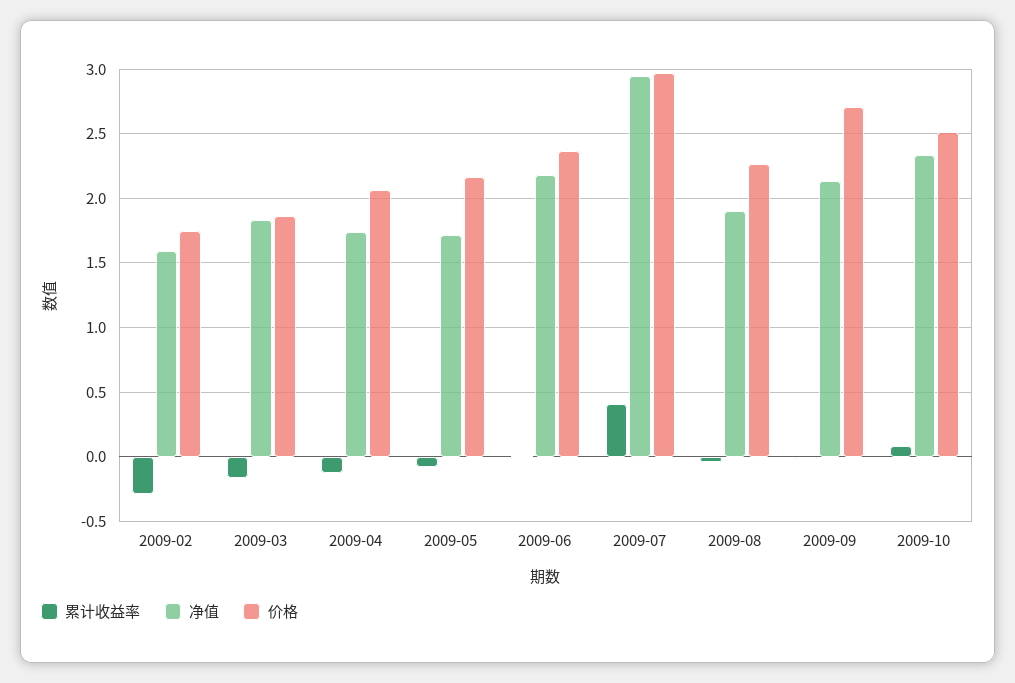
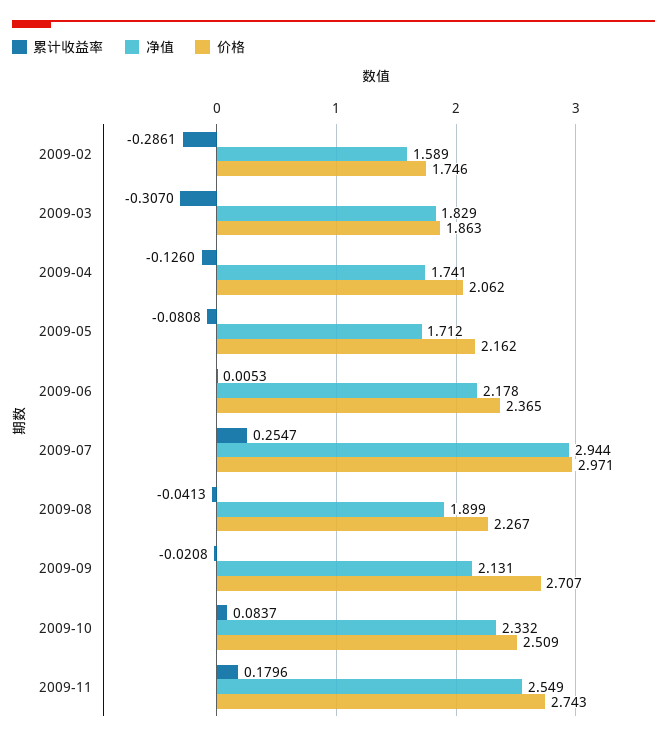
累计收益率, 2009-03: -0.15 -> -0.307
累计收益率, 2009-07: 0.4 -> 0.2547
累计收益率, 2009-11: none -> 0.1796
净值, 2009-11: none -> 2.549
价格, 2009-11: none -> 2.743

